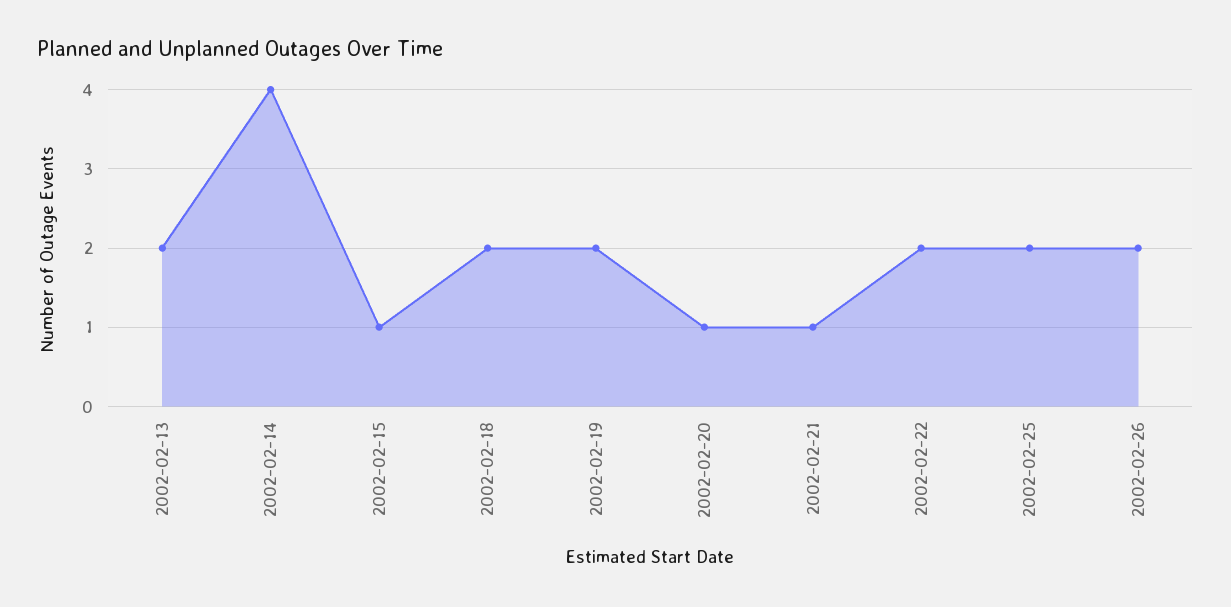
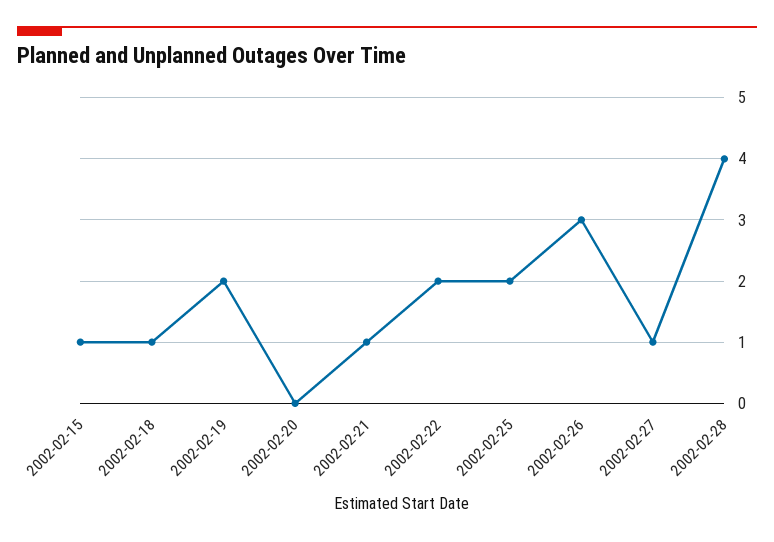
2002-02-13: 2 -> none
2002-02-14: 4 -> none
2002-02-18: 2 -> 1
2002-02-20: 1 -> 0
2002-02-26: 2 -> 3
2002-02-27: none -> 1
2002-02-28: none -> 4

